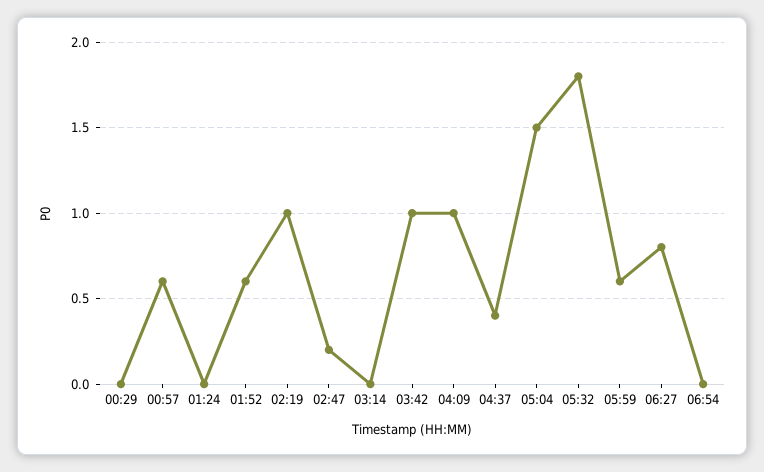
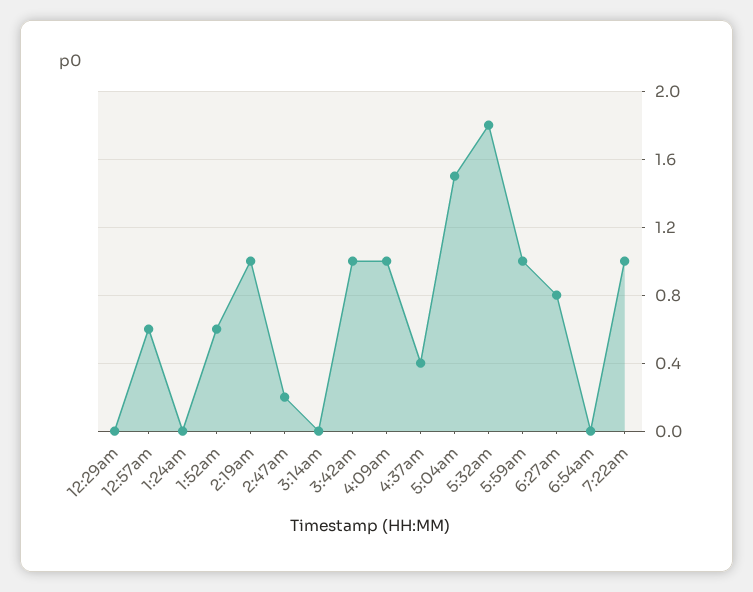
05:59: 0.6 -> 1
7:22am: none -> 1

